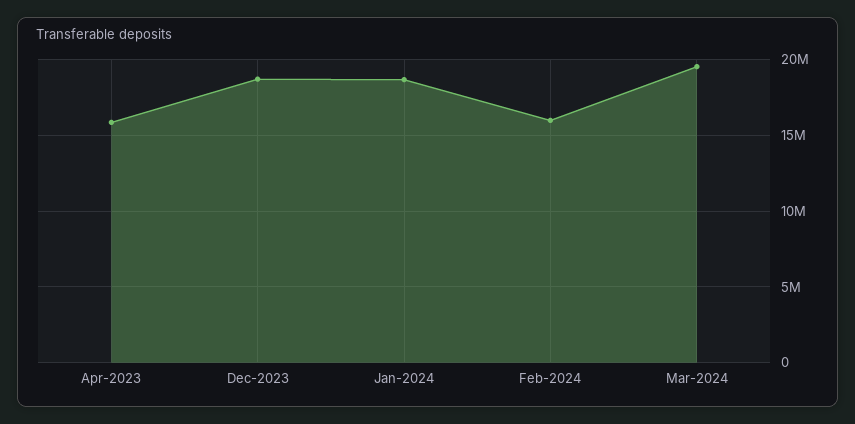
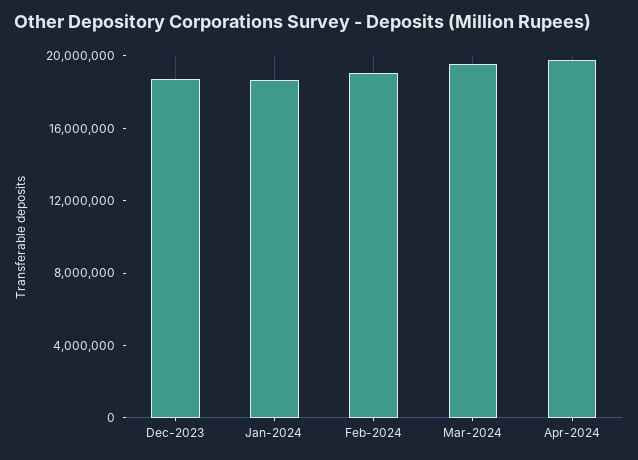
Apr-2023: 16000000 -> none
Feb-2024: 16000000 -> 19000000
Apr-2024: none -> 20000000

